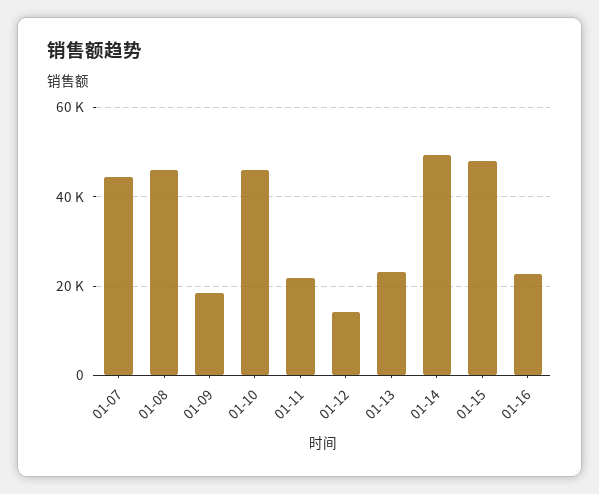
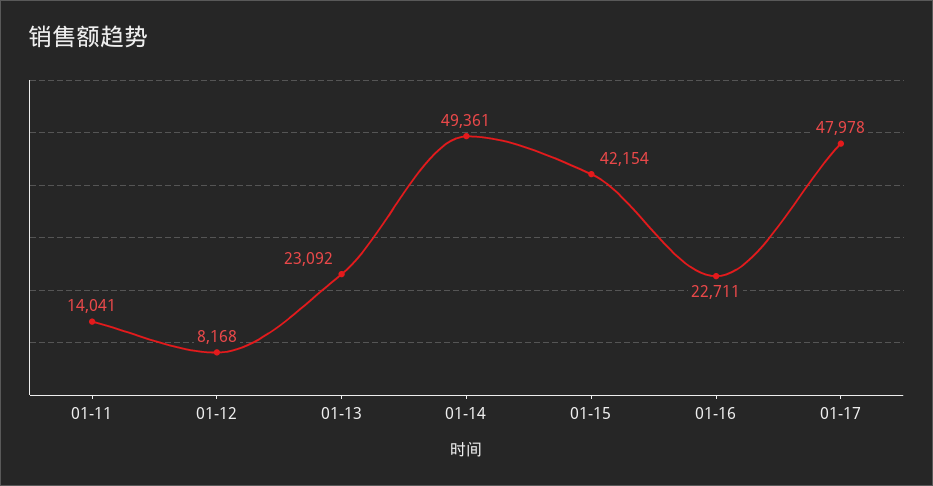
01-07: 44000 -> none
01-08: 46000 -> none
01-09: 18000 -> none
01-10: 46000 -> none
01-11: 22000 -> 14041
01-12: 14000 -> 8168
01-15: 48000 -> 42154
01-17: none -> 47978

